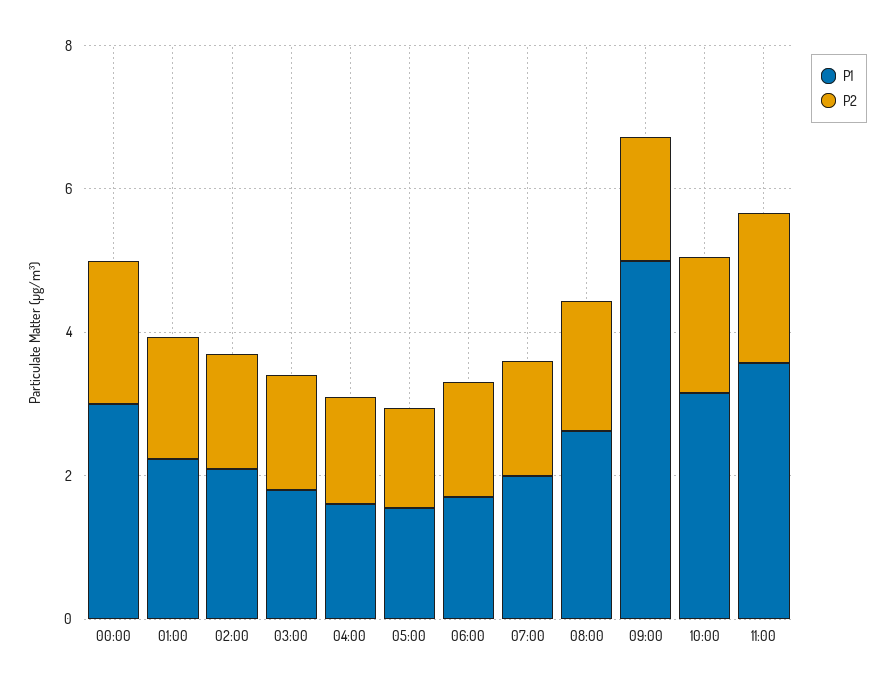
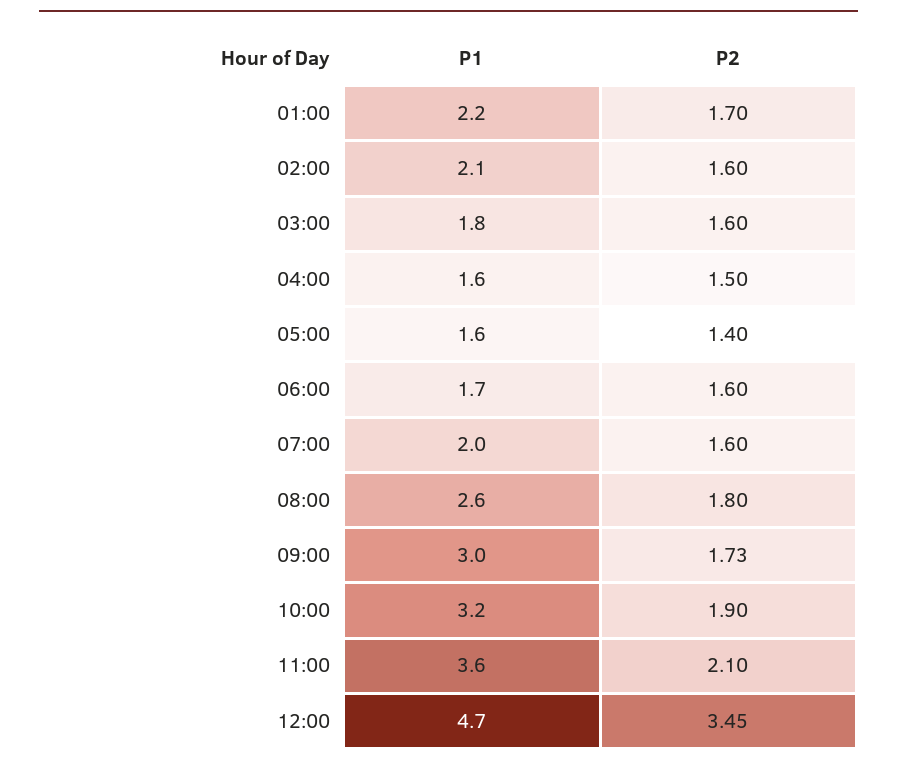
P1, 00:00: 3 -> none
P2, 00:00: 2 -> none
P1, 09:00: 5 -> 3
P1, 12:00: none -> 4.7
P2, 12:00: none -> 3.45

